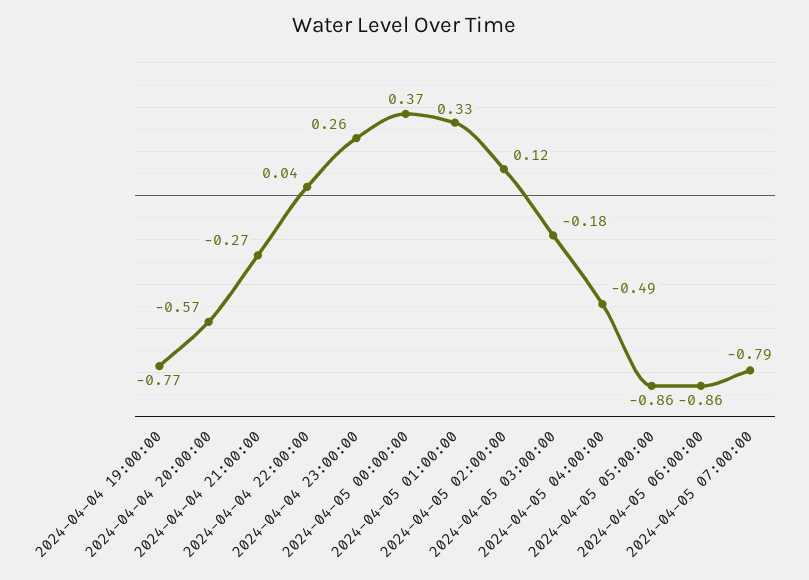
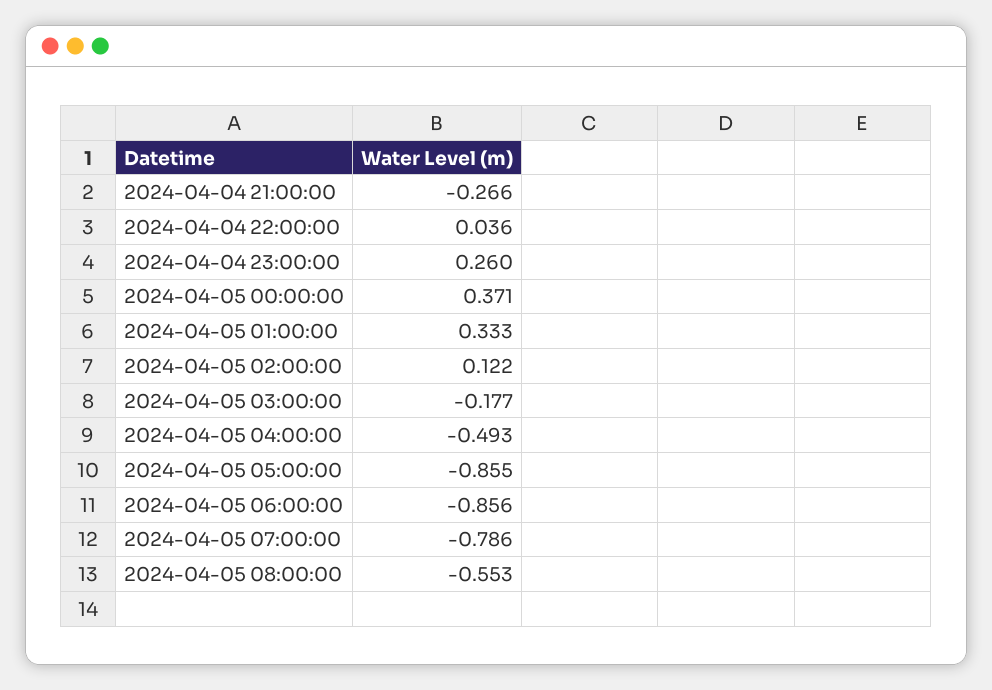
2024-04-04 19:00:00: -0.77 -> none
2024-04-04 20:00:00: -0.57 -> none
2024-04-05 08:00:00: none -> -0.553

